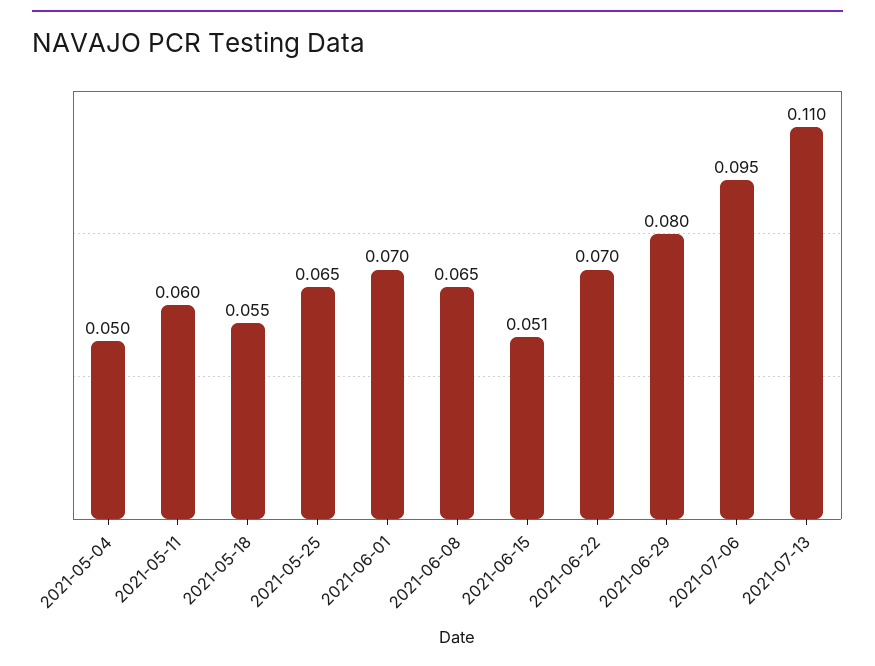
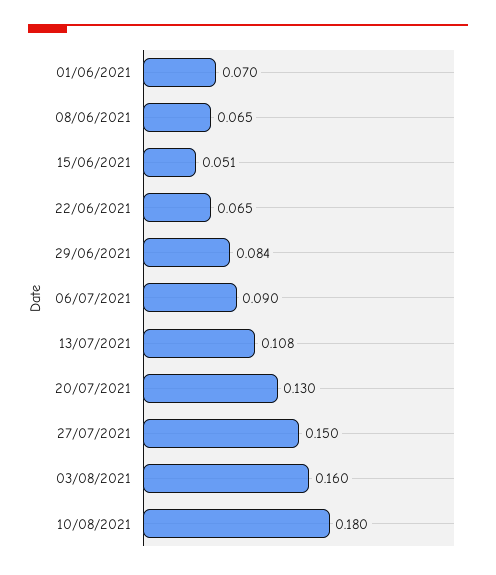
2021-05-04: 0.05 -> none
2021-05-11: 0.06 -> none
2021-05-18: 0.055 -> none
2021-05-25: 0.065 -> none
2021-06-22: 0.07 -> 0.065
2021-06-29: 0.08 -> 0.084
2021-07-06: 0.095 -> 0.09
2021-07-13: 0.11 -> 0.108
20/07/2021: none -> 0.13
27/07/2021: none -> 0.15
03/08/2021: none -> 0.16
10/08/2021: none -> 0.18

